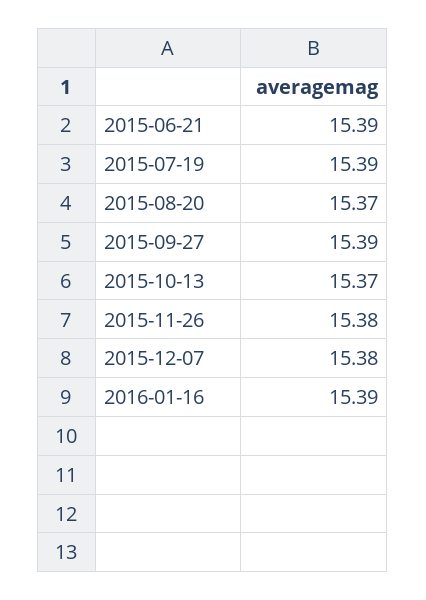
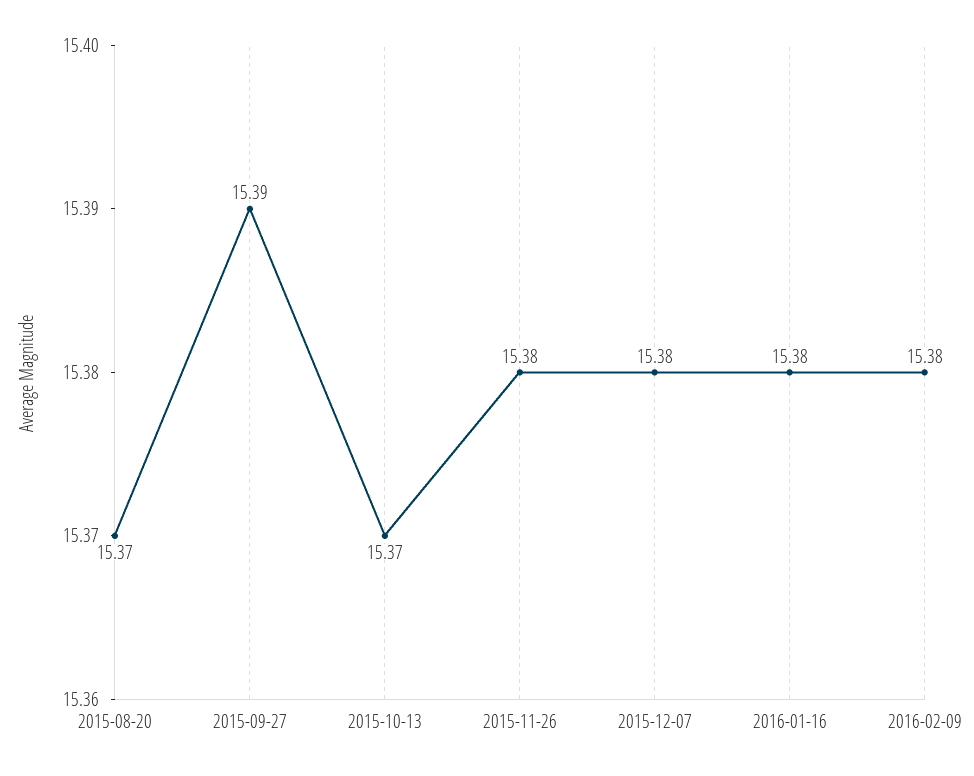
2015-06-21: 15.39 -> none
2015-07-19: 15.39 -> none
2016-01-16: 15.39 -> 15.38
2016-02-09: none -> 15.38

